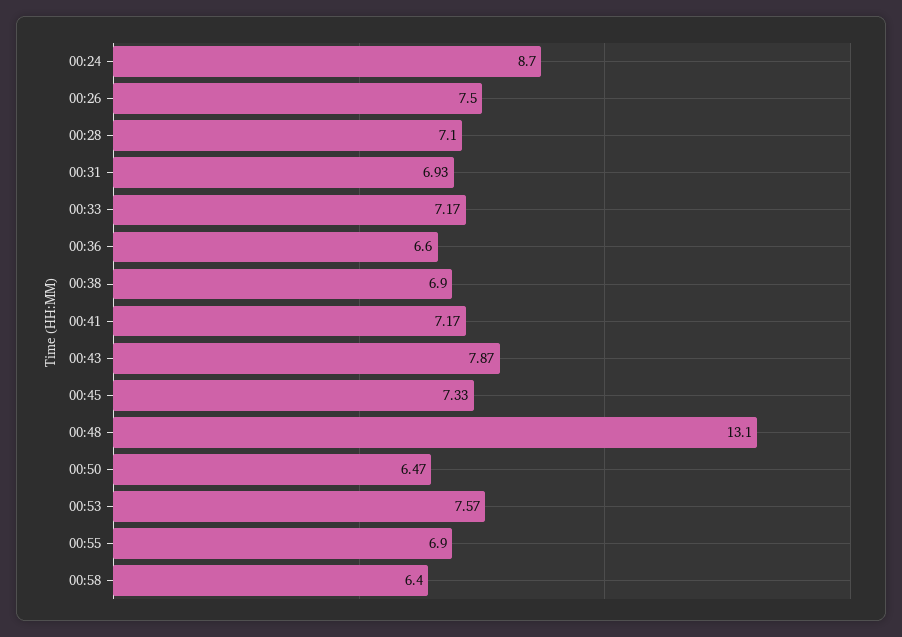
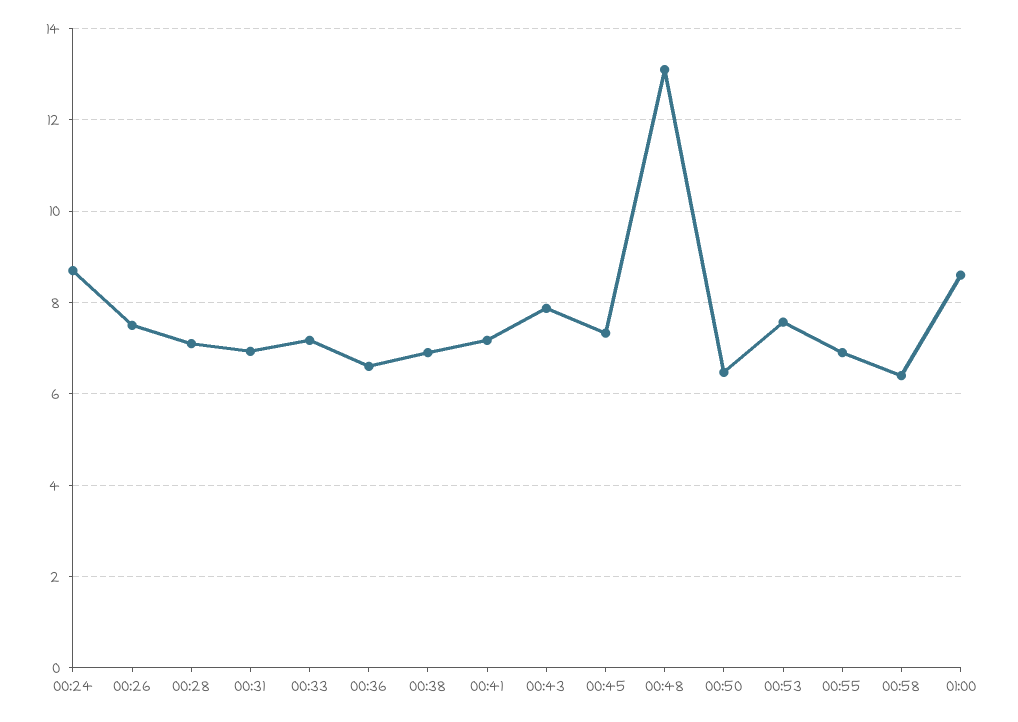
01:00: none -> 8.6

